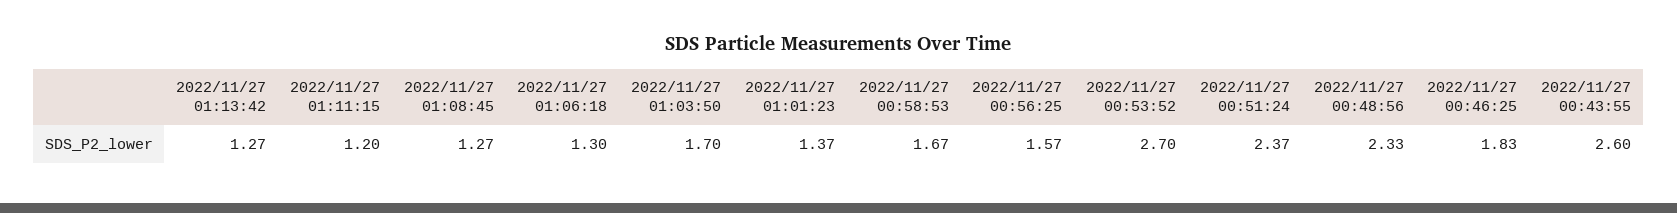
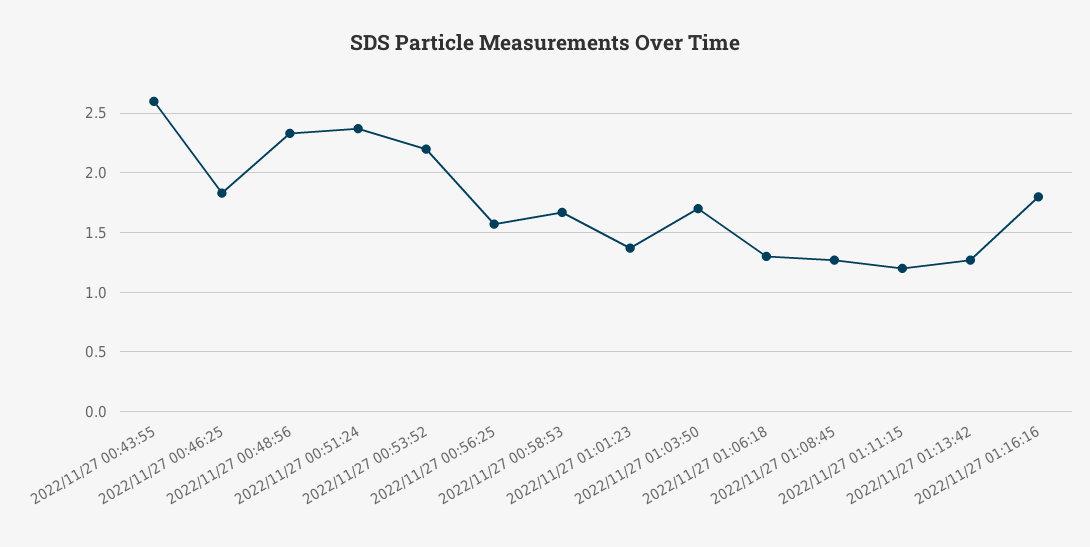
2022/11/27 00:53:52: 2.7 -> 2.2
2022/11/27 01:16:16: none -> 1.8

